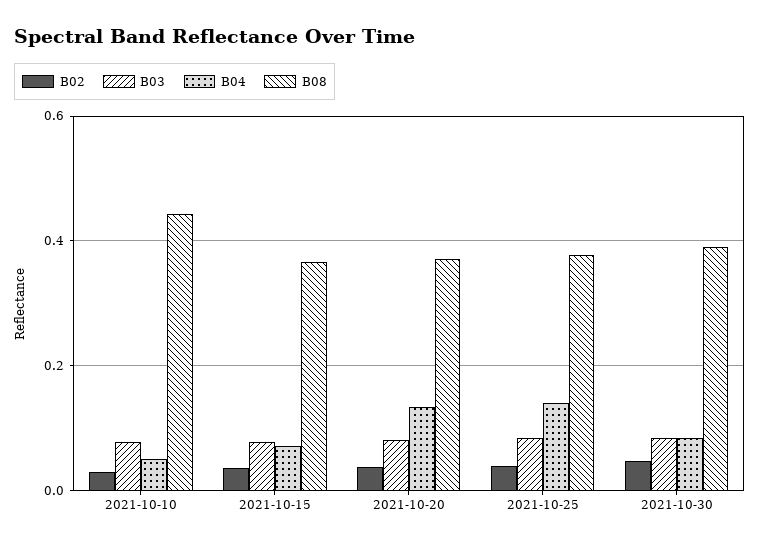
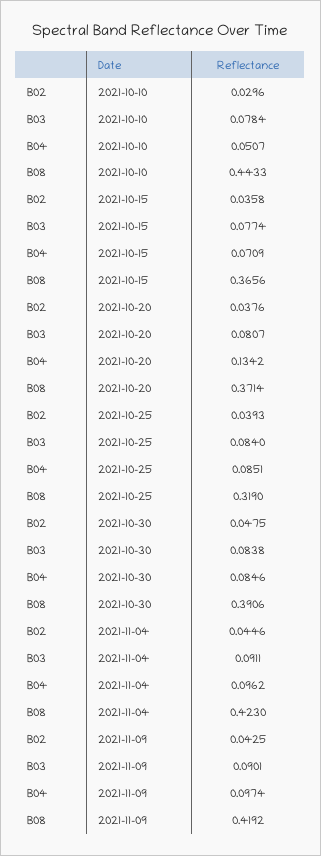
B04, 2021-10-25: 0.14 -> 0.0851
B08, 2021-10-25: 0.38 -> 0.319
B02, 2021-11-04: none -> 0.0446
B03, 2021-11-04: none -> 0.0911
B04, 2021-11-04: none -> 0.0962
B08, 2021-11-04: none -> 0.423
B02, 2021-11-09: none -> 0.0425
B03, 2021-11-09: none -> 0.0901
B04, 2021-11-09: none -> 0.0974
B08, 2021-11-09: none -> 0.4192

